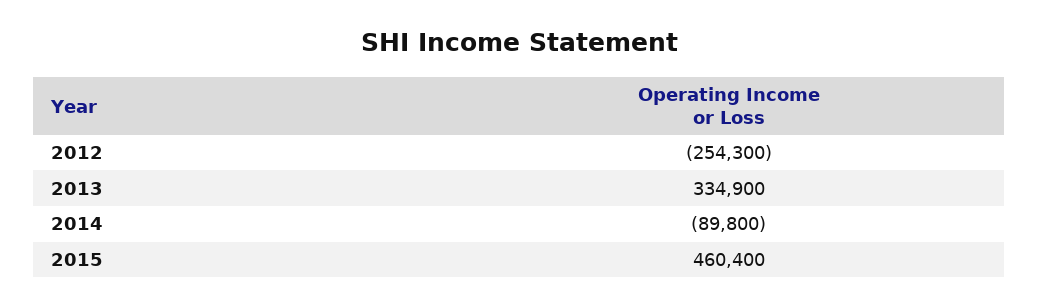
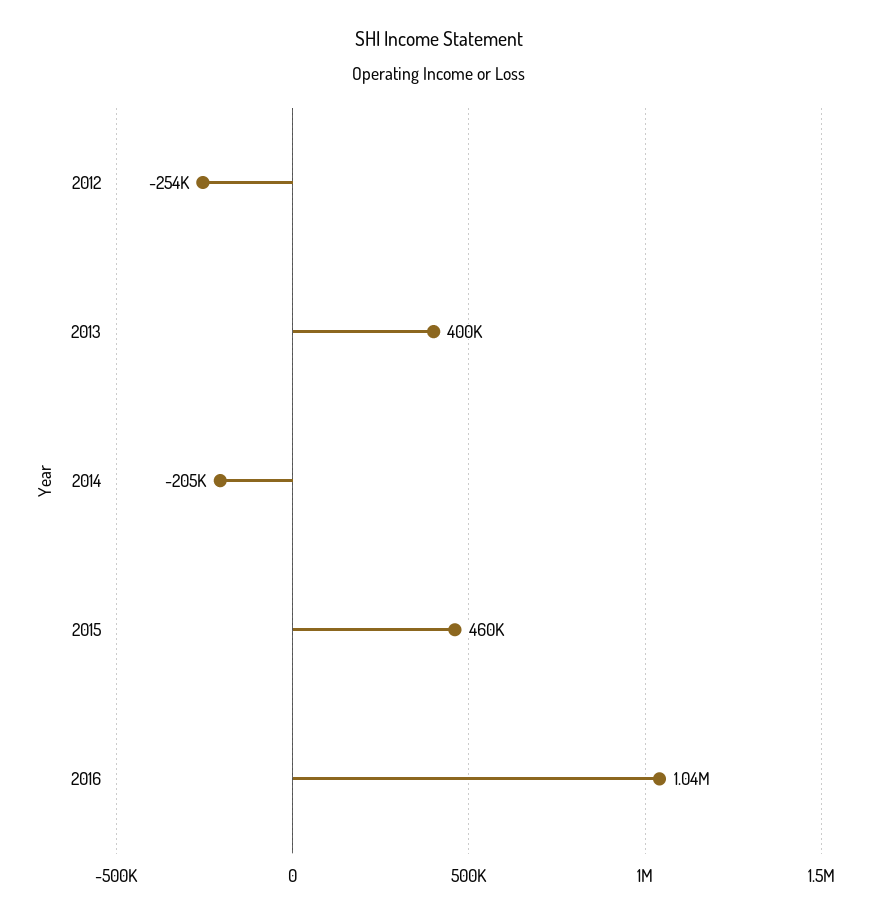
2013: 334900 -> 400000
2014: -89800 -> -205000
2016: none -> 1040000

